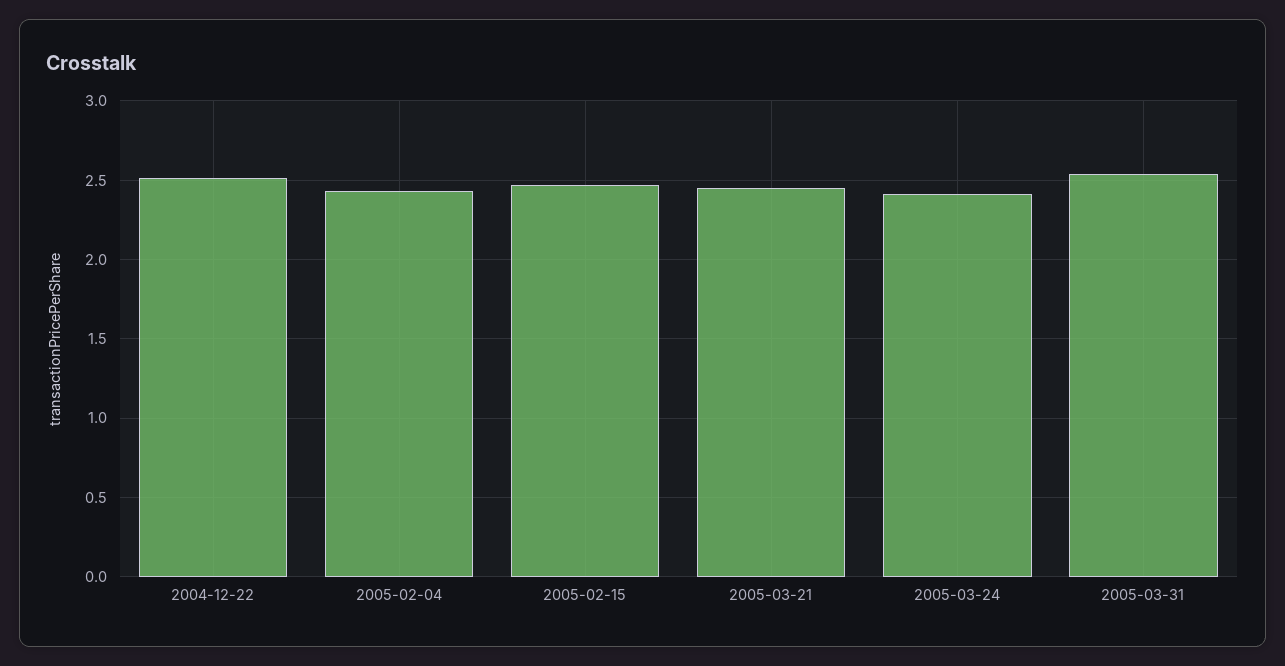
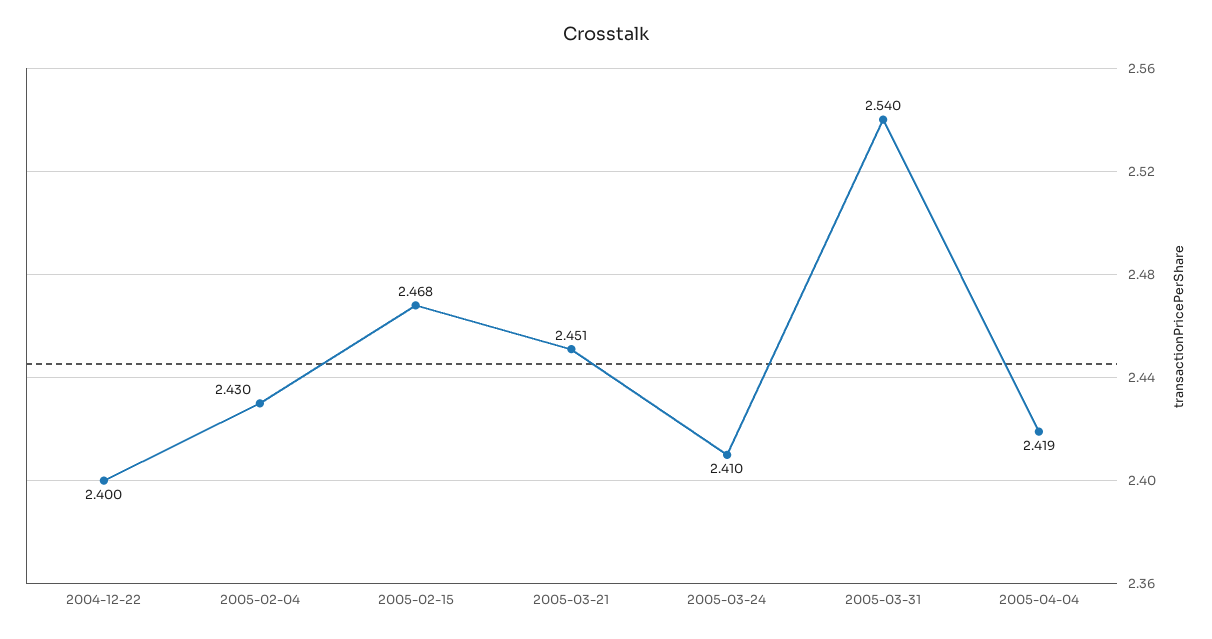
2004-12-22: 2.5 -> 2.4
2005-04-04: none -> 2.419

